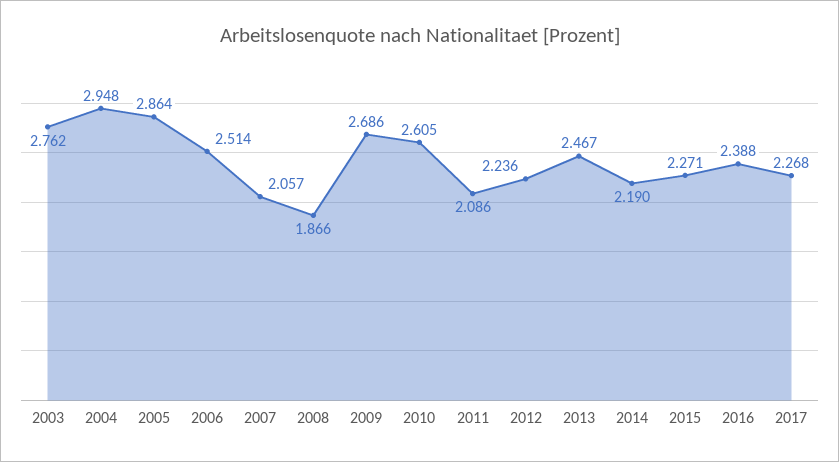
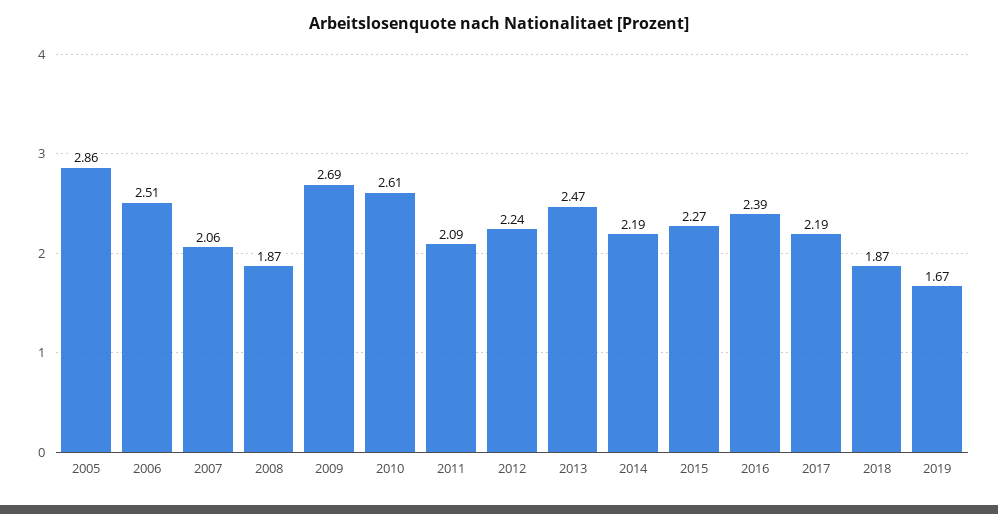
2003: 2.762 -> none
2004: 2.948 -> none
2017: 2.268 -> 2.19
2018: none -> 1.87
2019: none -> 1.67

